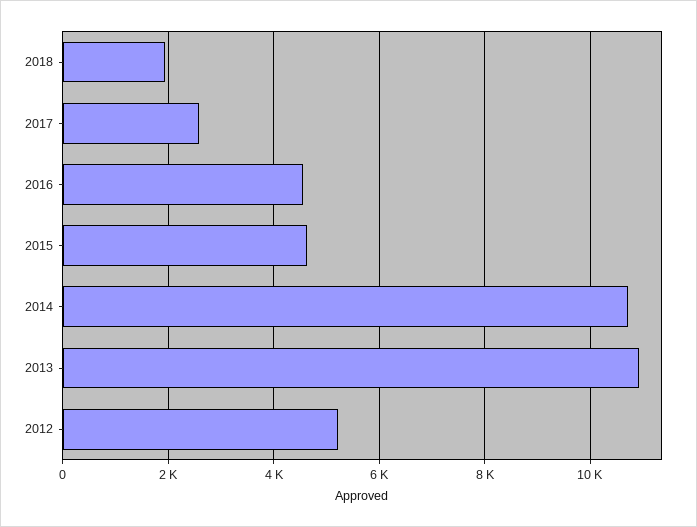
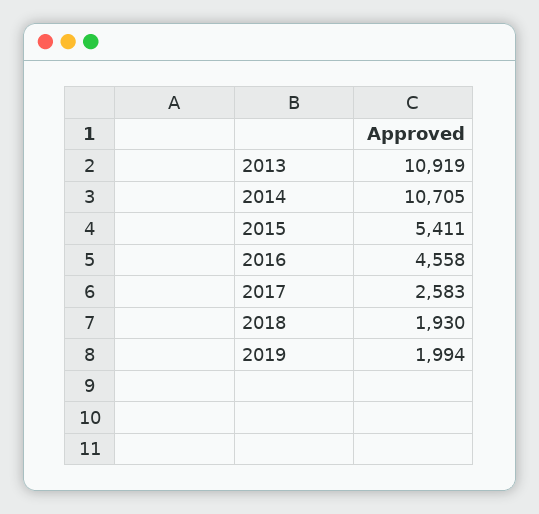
2015: 4600 -> 5411
2012: 5200 -> none
2019: none -> 1994

